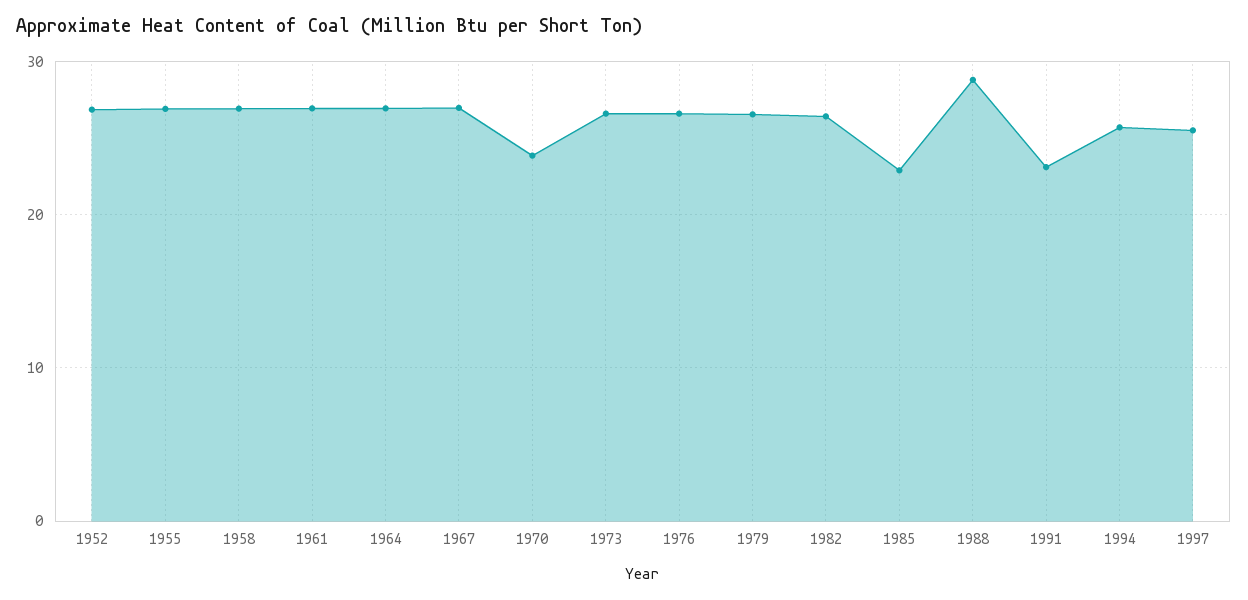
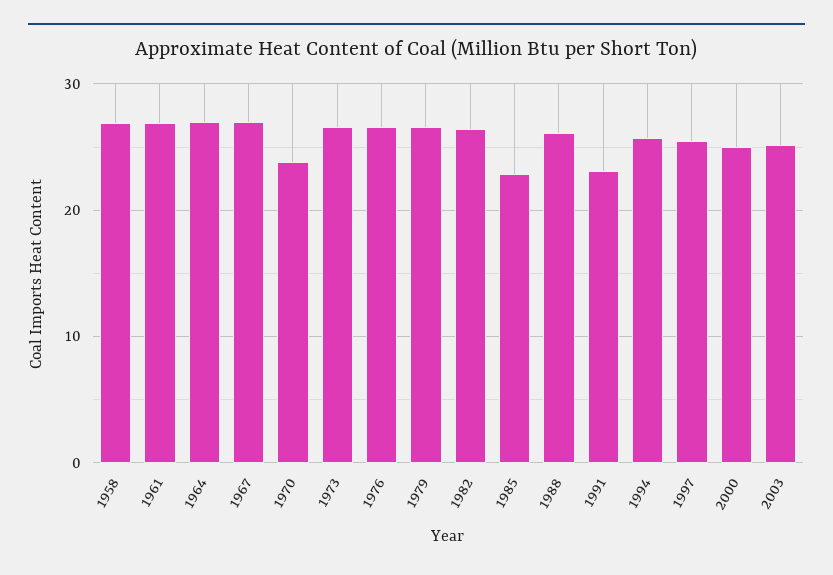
1952: 27 -> none
1955: 27 -> none
1988: 29 -> 26
2000: none -> 25
2003: none -> 25

